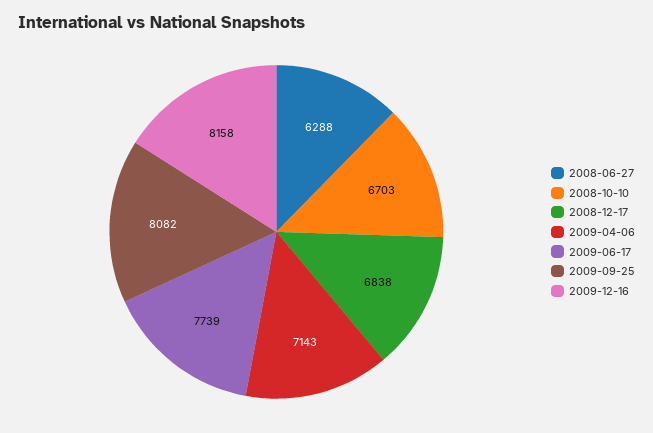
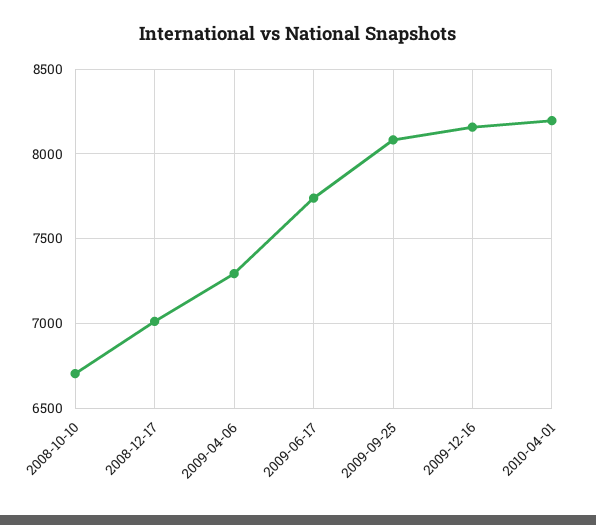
2008-06-27: 6288 -> none
2008-12-17: 6838 -> 7000
2009-04-06: 7143 -> 7300
2010-04-01: none -> 8200

